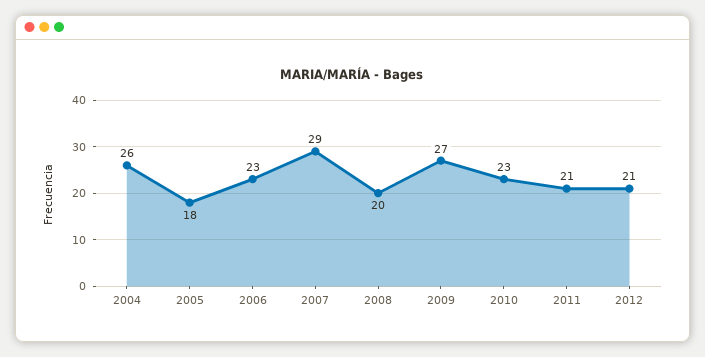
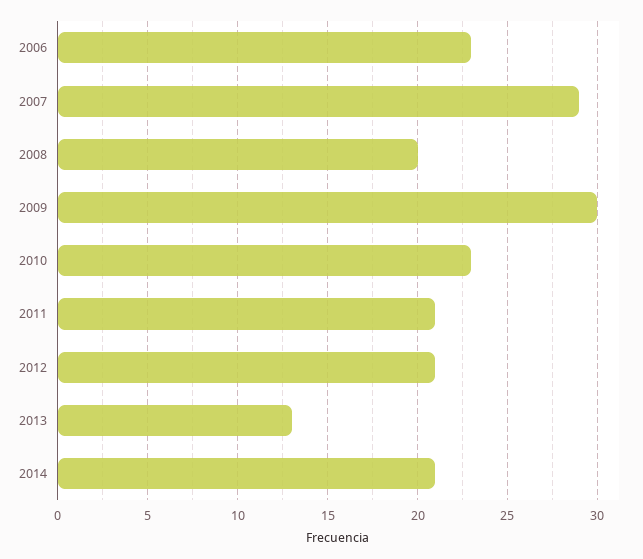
2004: 26 -> none
2005: 18 -> none
2009: 27 -> 30
2013: none -> 13
2014: none -> 21

